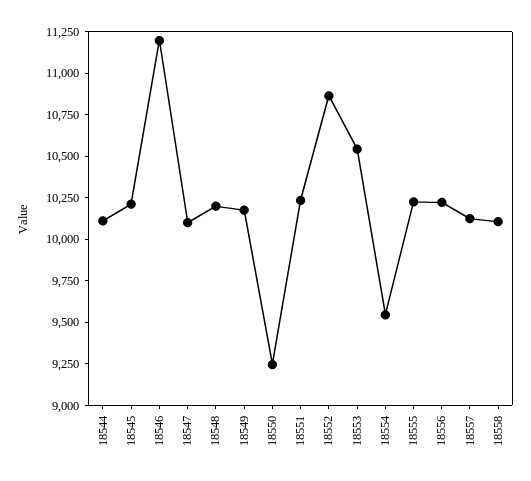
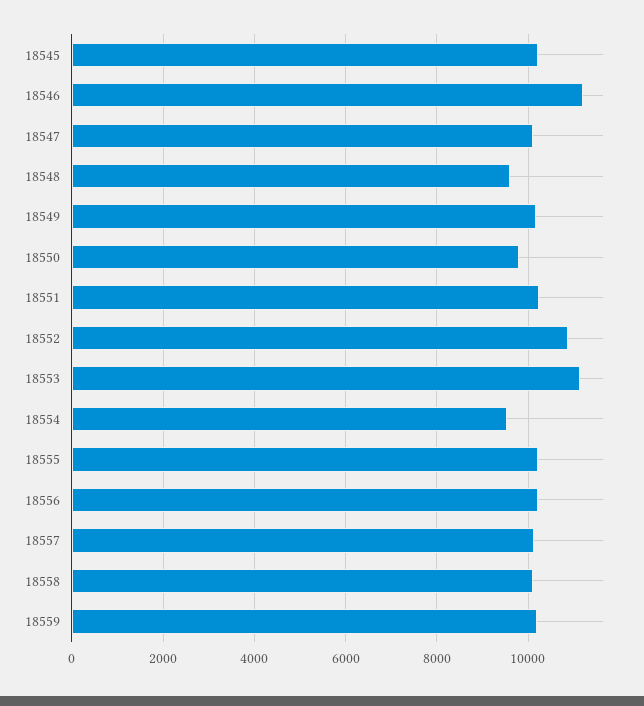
18544: 10100 -> none
18548: 10200 -> 9600
18550: 9250 -> 9800
18553: 10550 -> 11200
18559: none -> 10200

